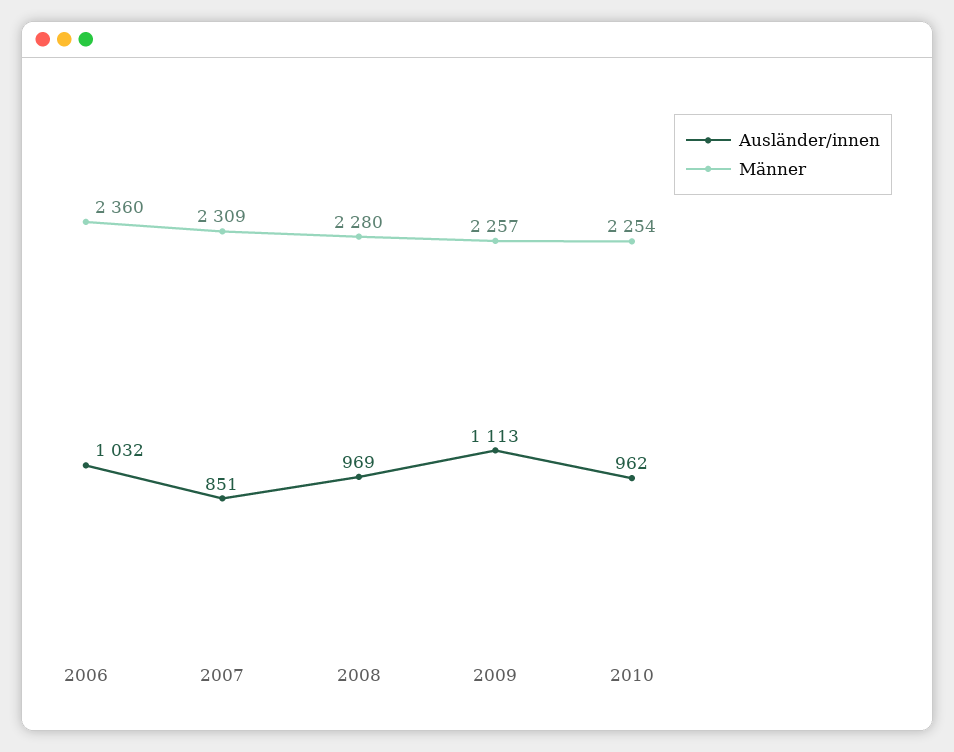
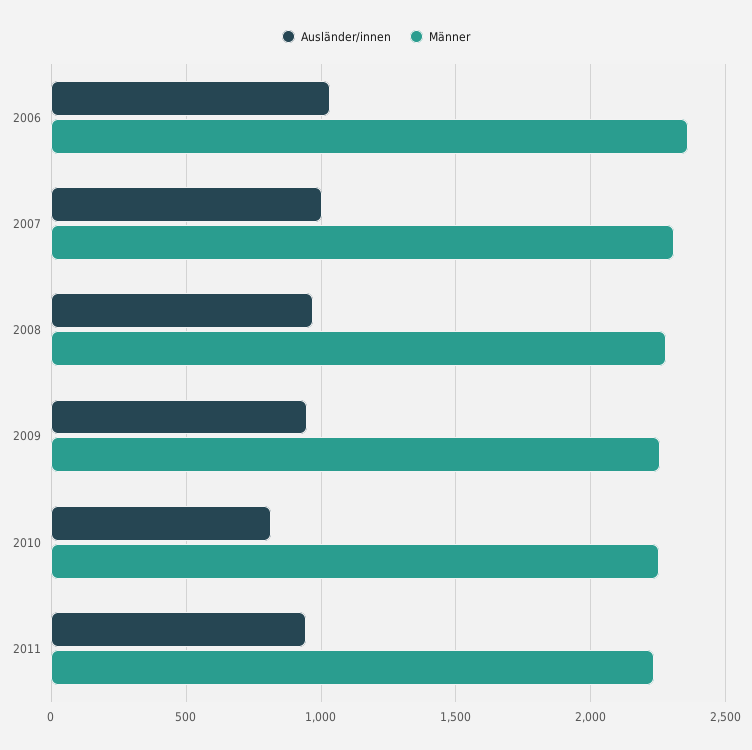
Ausländer/innen, 2007: 851 -> 1000
Ausländer/innen, 2009: 1113 -> 950
Ausländer/innen, 2010: 962 -> 800
Ausländer/innen, 2011: none -> 950
Männer, 2011: none -> 2250

